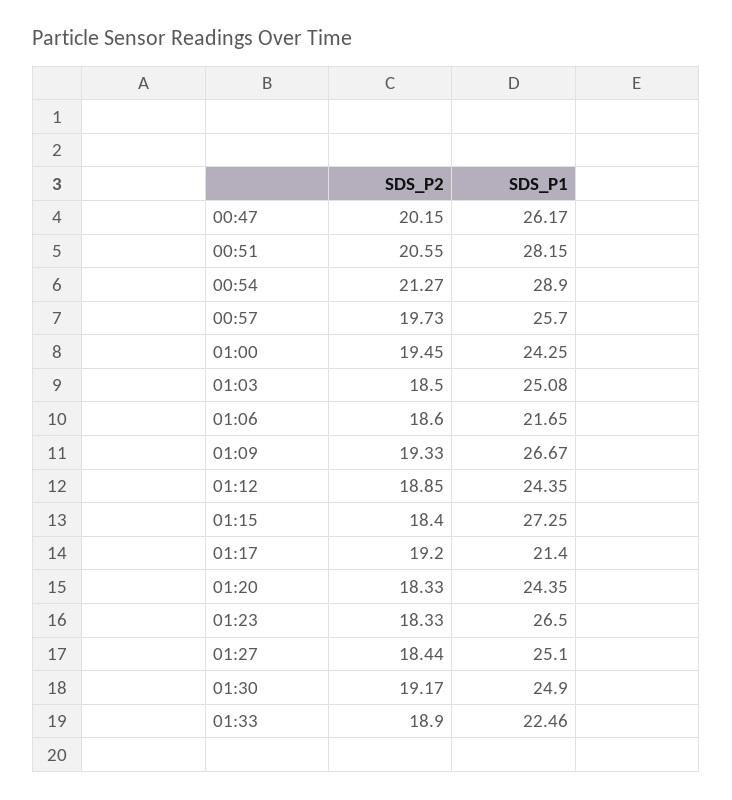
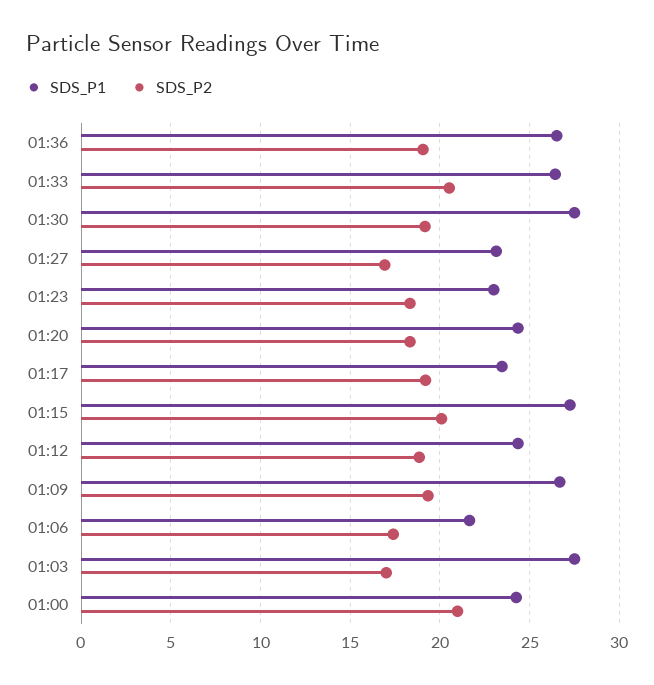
SDS_P2, 00:47: 20.15 -> none
SDS_P1, 00:47: 26.17 -> none
SDS_P2, 00:51: 20.55 -> none
SDS_P1, 00:51: 28.15 -> none
SDS_P2, 00:54: 21.27 -> none
SDS_P1, 00:54: 28.9 -> none
SDS_P2, 00:57: 19.73 -> none
SDS_P1, 00:57: 25.7 -> none
SDS_P2, 01:00: 19.45 -> 21
SDS_P2, 01:03: 18.5 -> 17
SDS_P1, 01:03: 25.08 -> 27.5
SDS_P2, 01:06: 18.6 -> 17.5
SDS_P2, 01:15: 18.4 -> 20
SDS_P1, 01:17: 21.4 -> 23.5
SDS_P1, 01:23: 26.5 -> 23
SDS_P2, 01:27: 18.44 -> 17
SDS_P1, 01:27: 25.1 -> 23
SDS_P1, 01:30: 24.9 -> 27.5
SDS_P2, 01:33: 18.9 -> 20.5
SDS_P1, 01:33: 22.46 -> 26.5
SDS_P1, 01:36: none -> 26.5
SDS_P2, 01:36: none -> 19

